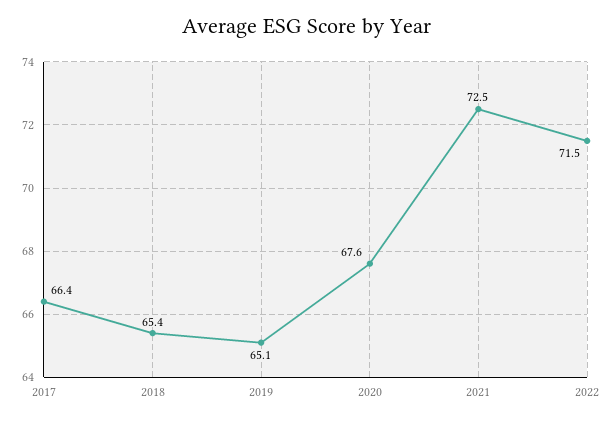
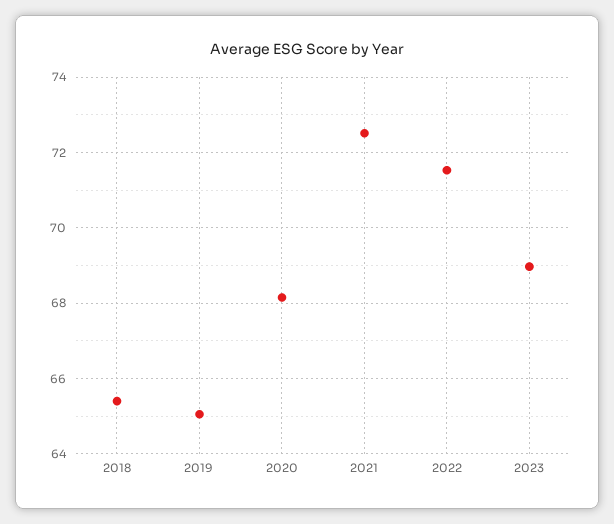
2017: 66.4 -> none
2020: 67.6 -> 68.2
2023: none -> 69

